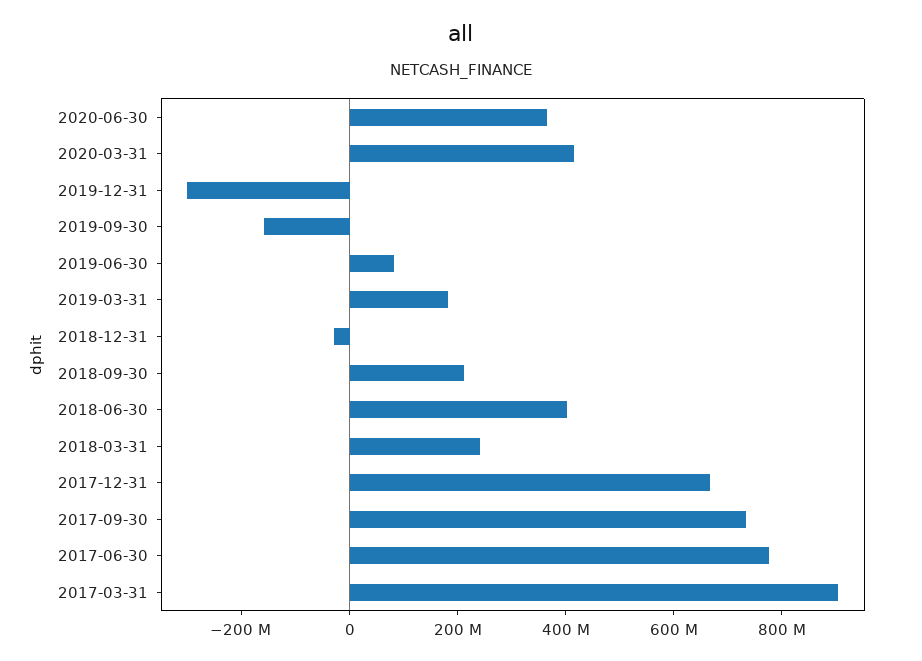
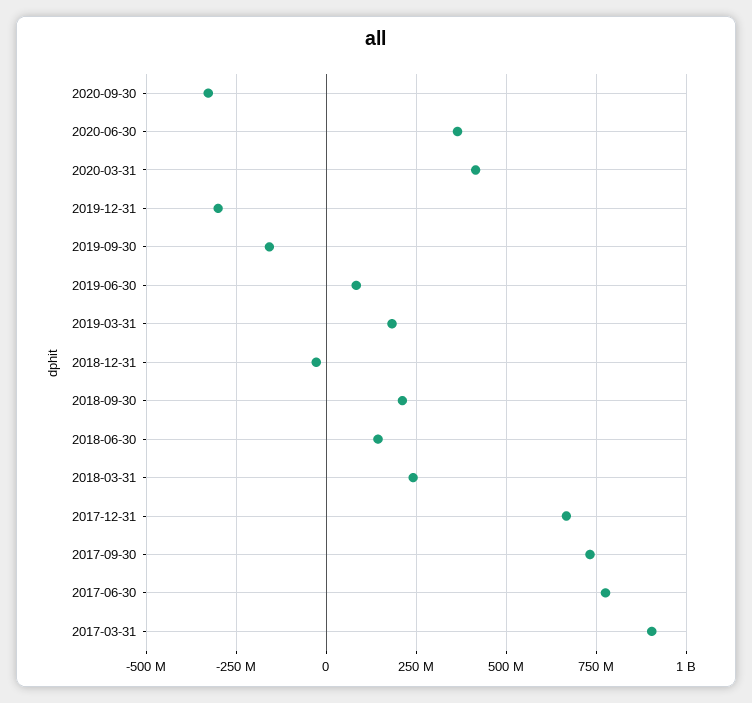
2018-06-30: 400000000 -> 150000000
2020-09-30: none -> -325000000

